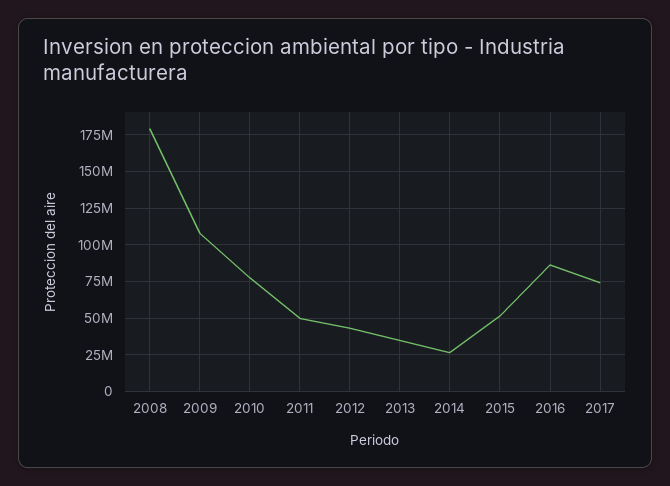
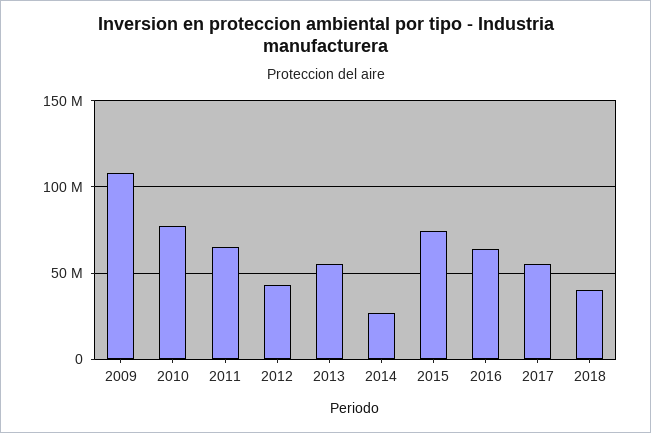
2008: 180000000 -> none
2011: 50000000 -> 65000000
2013: 35000000 -> 55000000
2015: 50000000 -> 75000000
2016: 85000000 -> 65000000
2017: 75000000 -> 55000000
2018: none -> 40000000

